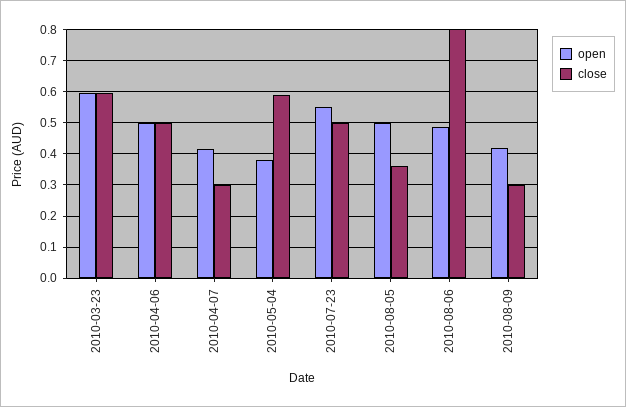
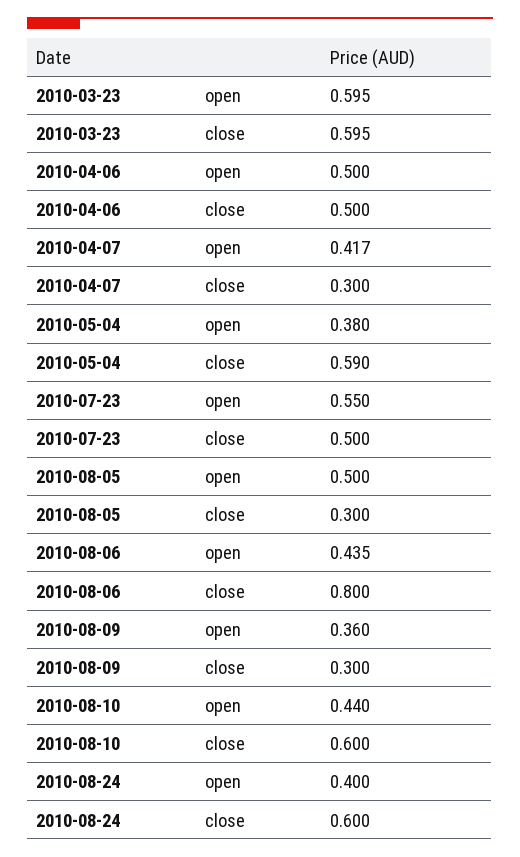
close, 2010-08-05: 0.36 -> 0.3
open, 2010-08-06: 0.48 -> 0.435
open, 2010-08-09: 0.42 -> 0.36
open, 2010-08-10: none -> 0.44
close, 2010-08-10: none -> 0.6
open, 2010-08-24: none -> 0.4
close, 2010-08-24: none -> 0.6

